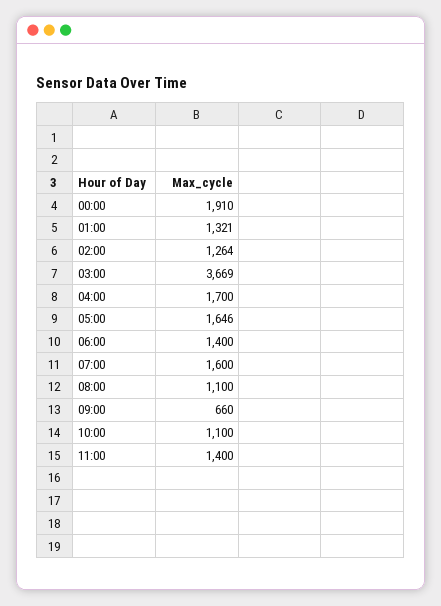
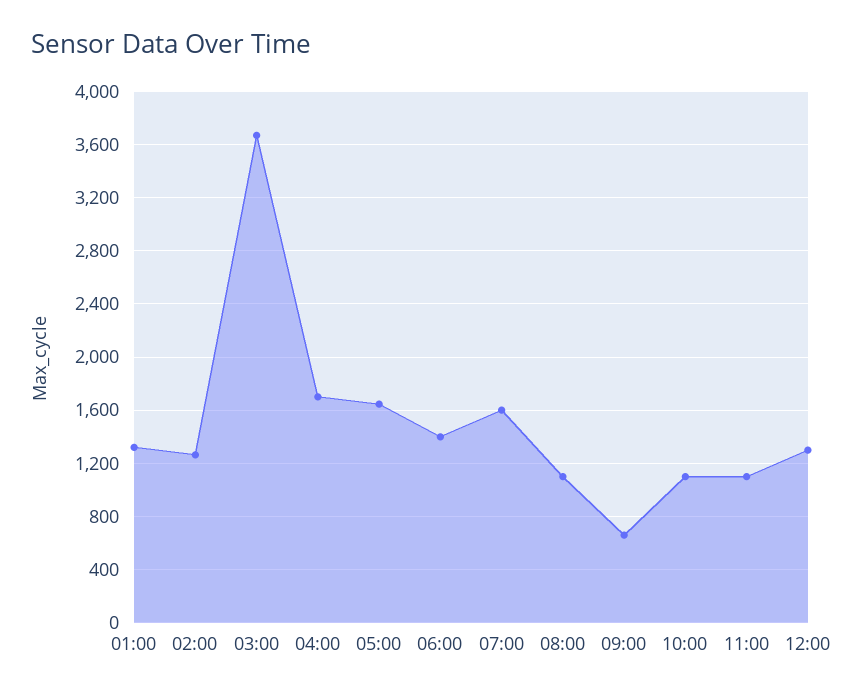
00:00: 1910 -> none
11:00: 1400 -> 1100
12:00: none -> 1300

